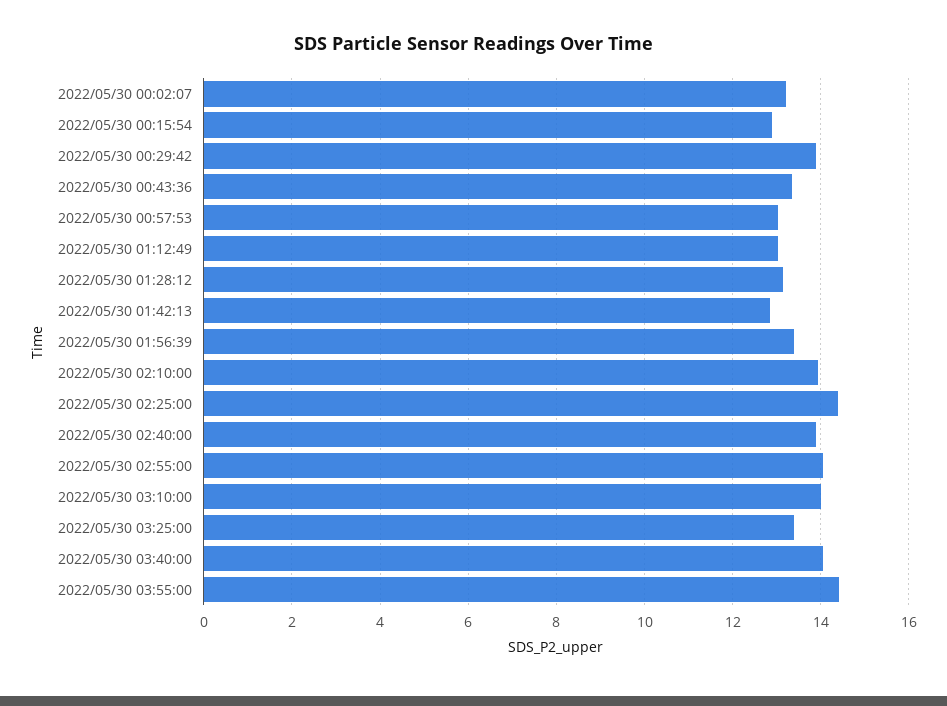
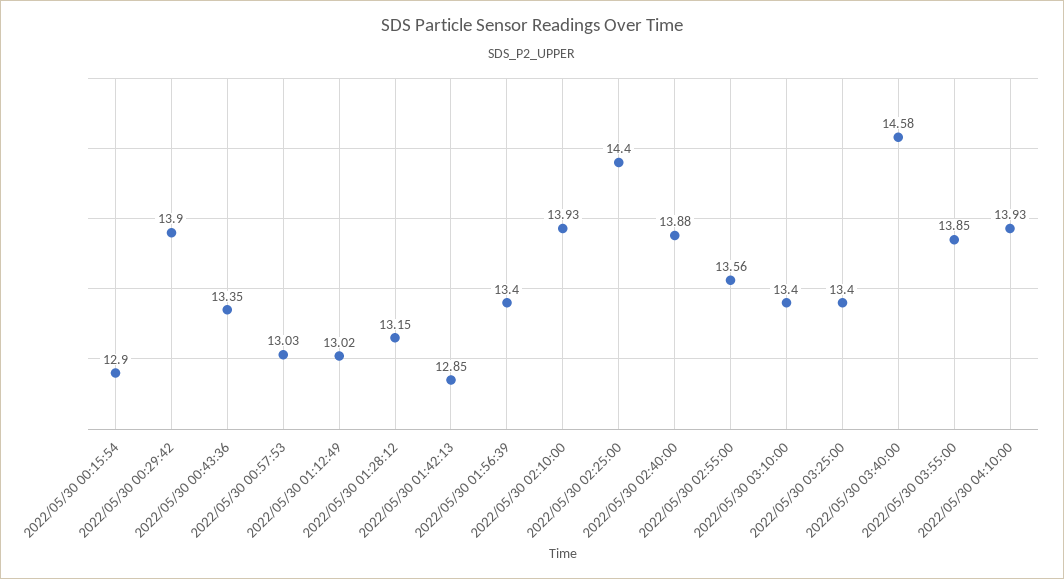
2022/05/30 00:02:07: 13.2 -> none
2022/05/30 02:55:00: 14 -> 13.56
2022/05/30 03:10:00: 14 -> 13.4
2022/05/30 03:40:00: 14 -> 14.58
2022/05/30 03:55:00: 14.4 -> 13.85
2022/05/30 04:10:00: none -> 13.93

